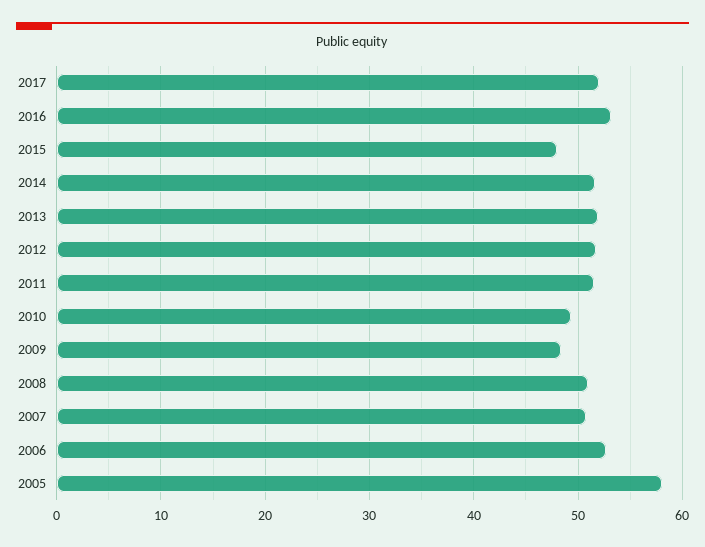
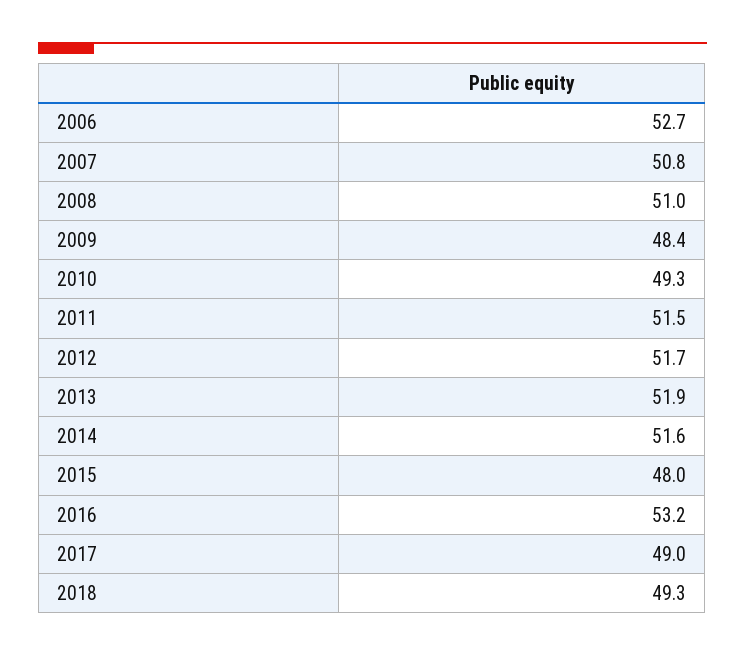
2017: 52 -> 49
2005: 58 -> none
2018: none -> 49.3

